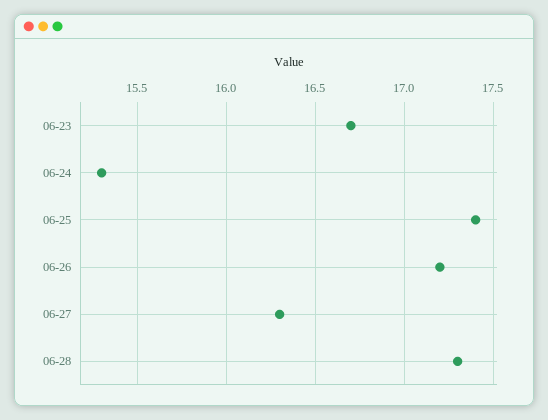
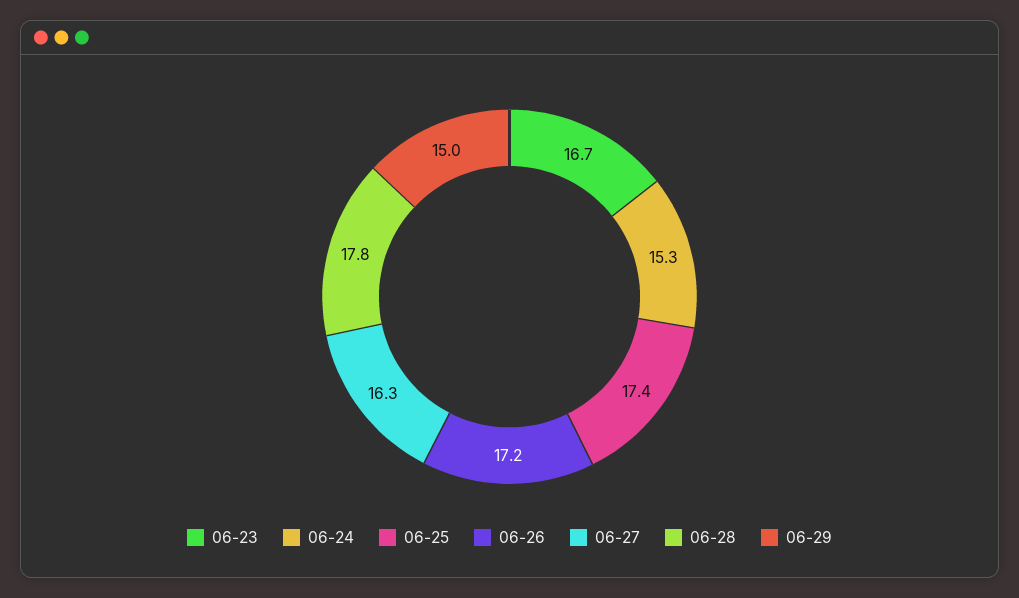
06-28: 17.3 -> 17.8
06-29: none -> 15

